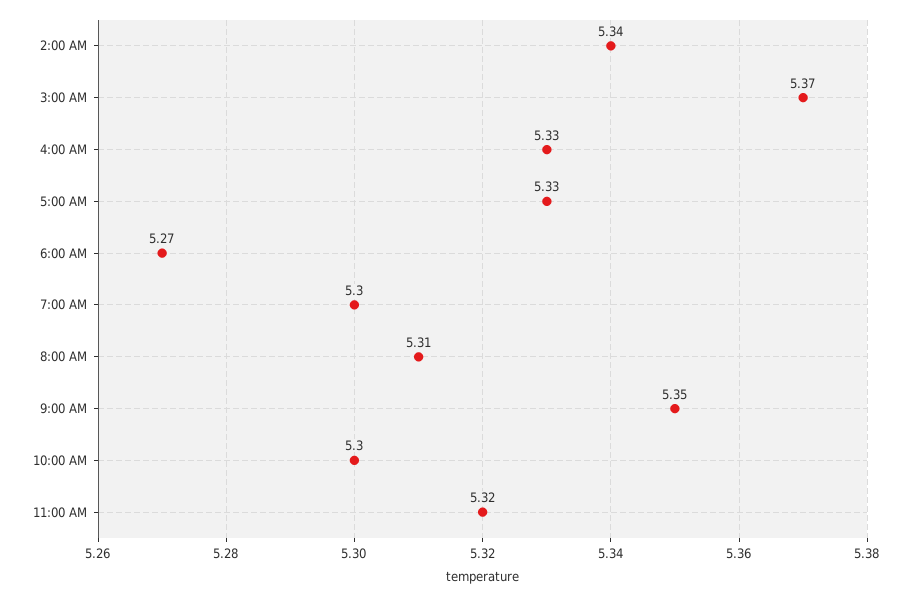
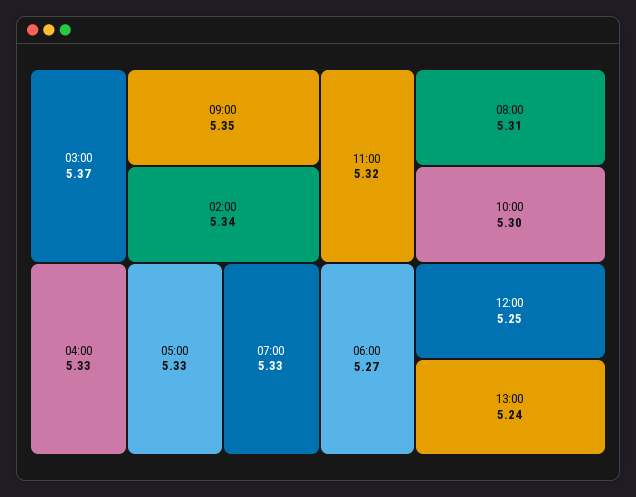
7:00 AM: 5.3 -> 5.33
12:00: none -> 5.25
13:00: none -> 5.24

